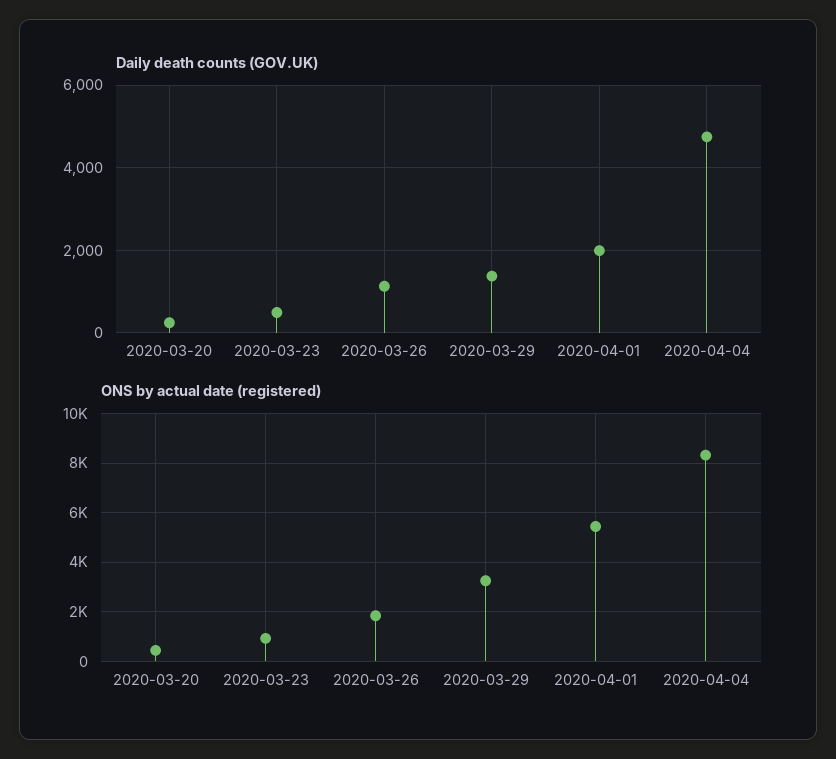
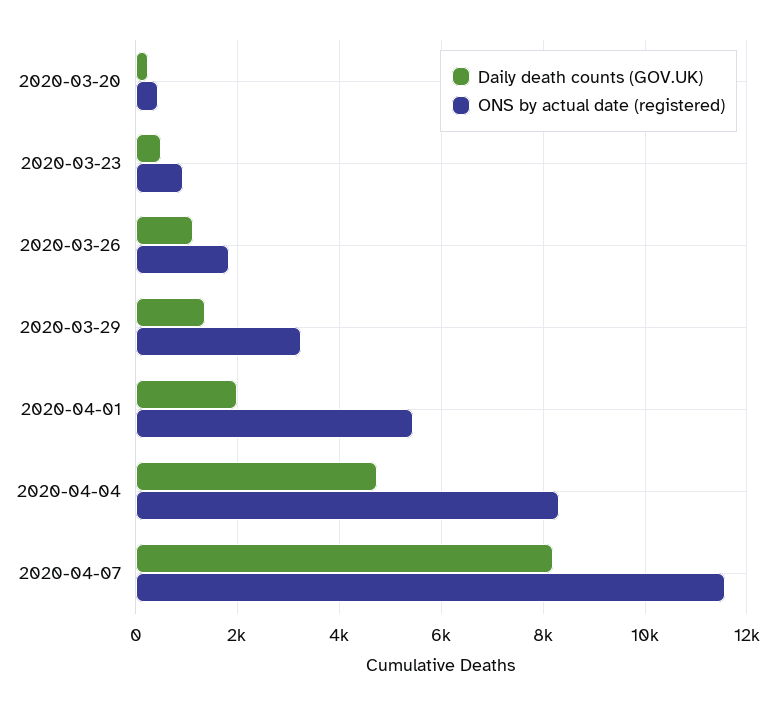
Daily death counts (GOV.UK), 2020-04-07: none -> 8200
ONS by actual date (registered), 2020-04-07: none -> 11600

